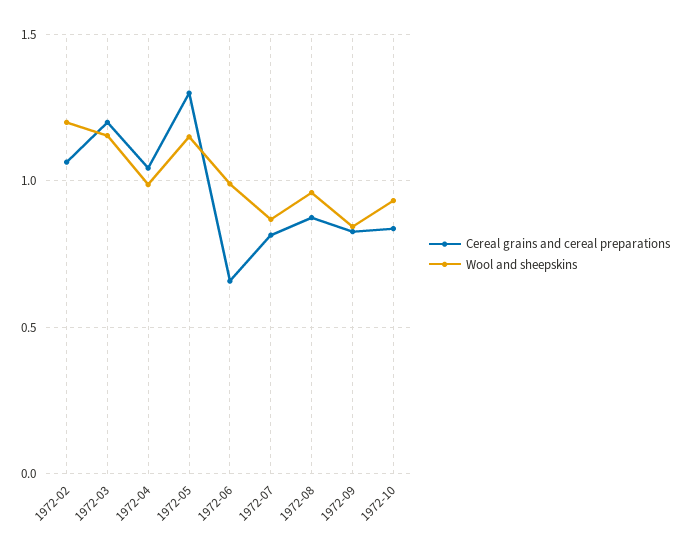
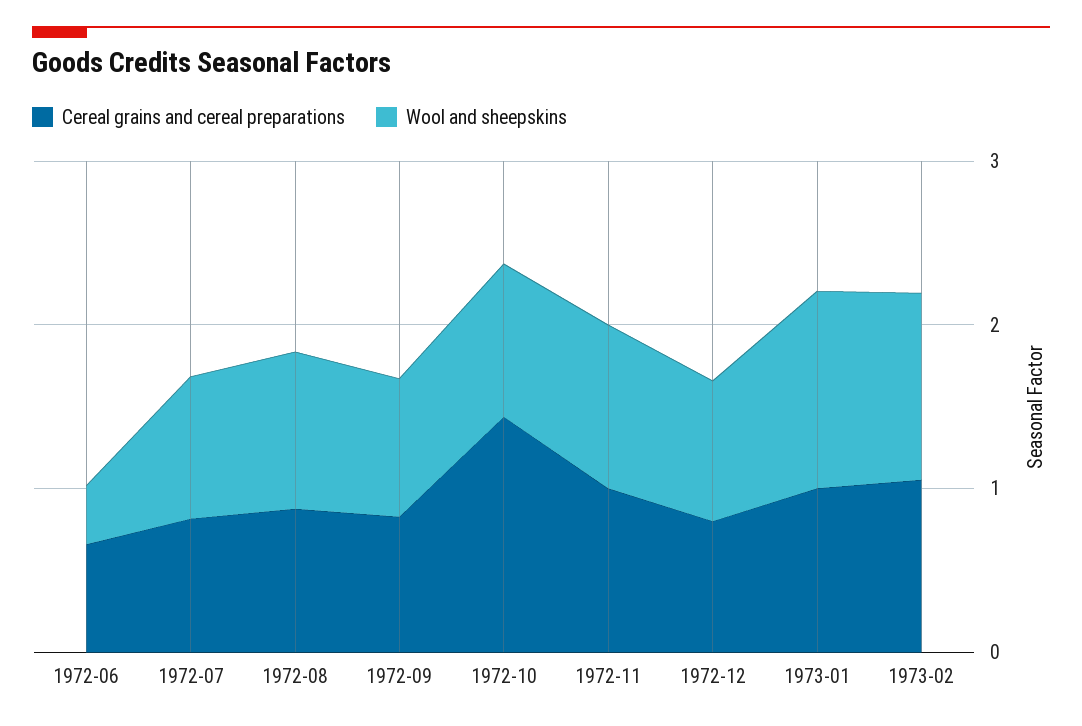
Cereal grains and cereal preparations, 1972-02: 1.05 -> none
Wool and sheepskins, 1972-02: 1.2 -> none
Cereal grains and cereal preparations, 1972-03: 1.2 -> none
Wool and sheepskins, 1972-03: 1.15 -> none
Cereal grains and cereal preparations, 1972-04: 1.05 -> none
Wool and sheepskins, 1972-04: 1 -> none
Cereal grains and cereal preparations, 1972-05: 1.3 -> none
Wool and sheepskins, 1972-05: 1.15 -> none
Wool and sheepskins, 1972-06: 1 -> 0.4
Cereal grains and cereal preparations, 1972-10: 0.85 -> 1.4
Cereal grains and cereal preparations, 1972-11: none -> 1
Wool and sheepskins, 1972-11: none -> 1
Cereal grains and cereal preparations, 1972-12: none -> 0.8
Wool and sheepskins, 1972-12: none -> 0.8
Cereal grains and cereal preparations, 1973-01: none -> 1
Wool and sheepskins, 1973-01: none -> 1.2
Cereal grains and cereal preparations, 1973-02: none -> 1
Wool and sheepskins, 1973-02: none -> 1.2

